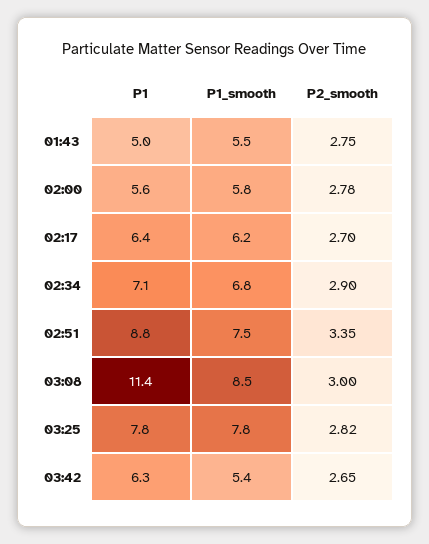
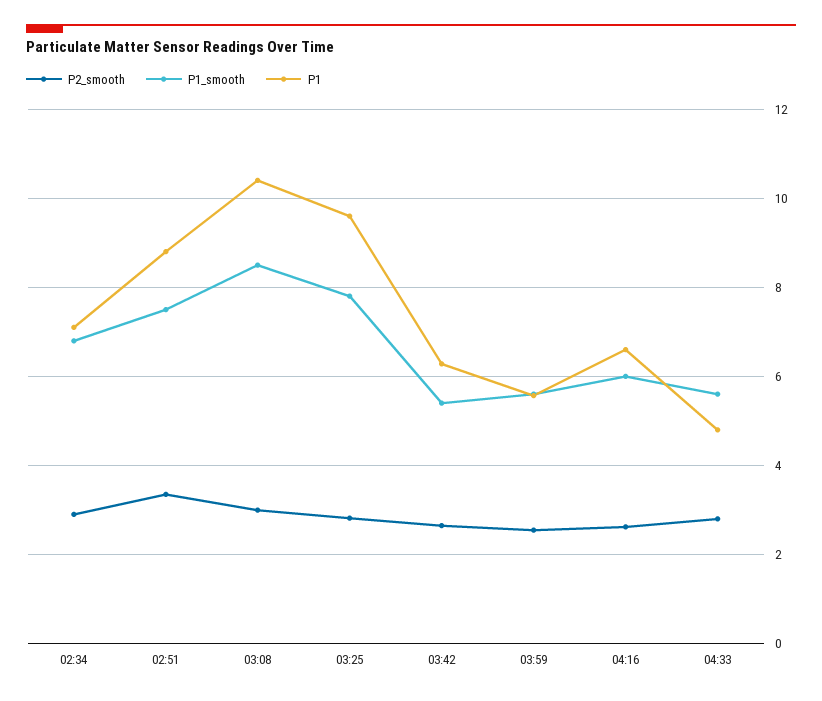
P1, 01:43: 5 -> none
P1_smooth, 01:43: 5.5 -> none
P2_smooth, 01:43: 2.75 -> none
P1, 02:00: 5.6 -> none
P1_smooth, 02:00: 5.8 -> none
P2_smooth, 02:00: 2.78 -> none
P1, 02:17: 6.4 -> none
P1_smooth, 02:17: 6.2 -> none
P2_smooth, 02:17: 2.7 -> none
P1, 03:08: 11.4 -> 10.4
P1, 03:25: 7.8 -> 9.6
P2_smooth, 03:59: none -> 2.6
P1_smooth, 03:59: none -> 5.6
P1, 03:59: none -> 5.6
P2_smooth, 04:16: none -> 2.6
P1_smooth, 04:16: none -> 6
P1, 04:16: none -> 6.6
P2_smooth, 04:33: none -> 2.8
P1_smooth, 04:33: none -> 5.6
P1, 04:33: none -> 4.8

